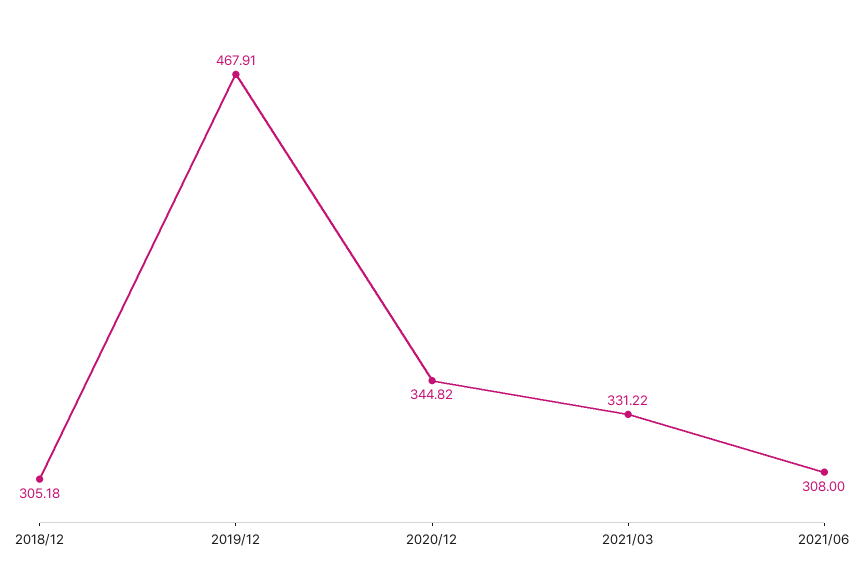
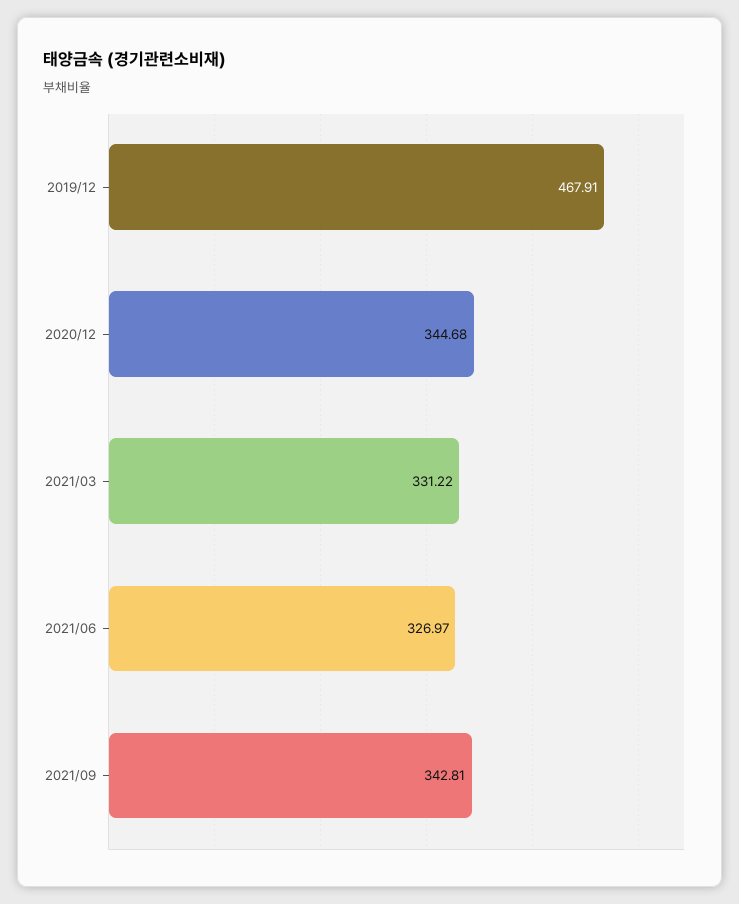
2018/12: 305.18 -> none
2020/12: 344.82 -> 344.68
2021/06: 308 -> 326.97
2021/09: none -> 342.81

